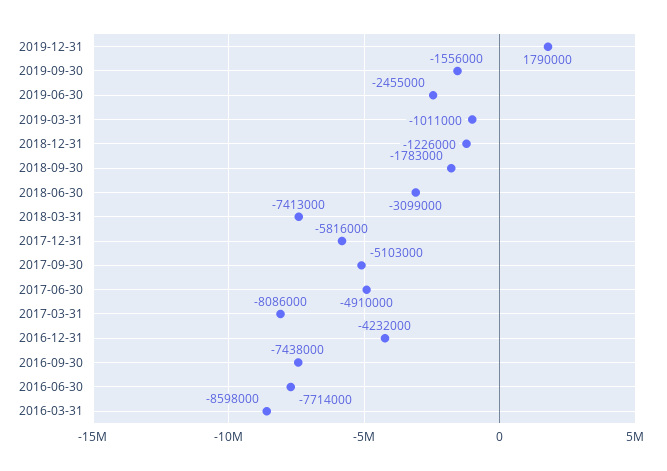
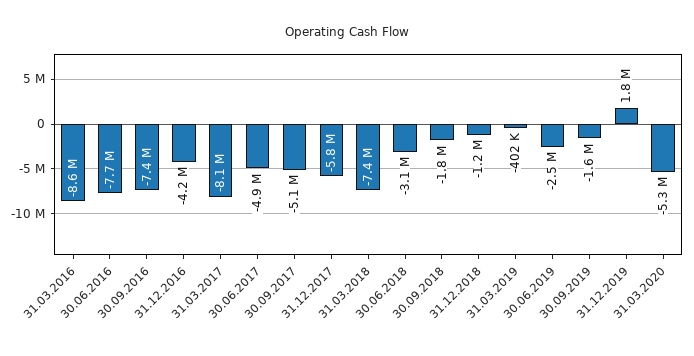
2019-03-31: -1011000 -> -402000
31.03.2020: none -> -5300000

